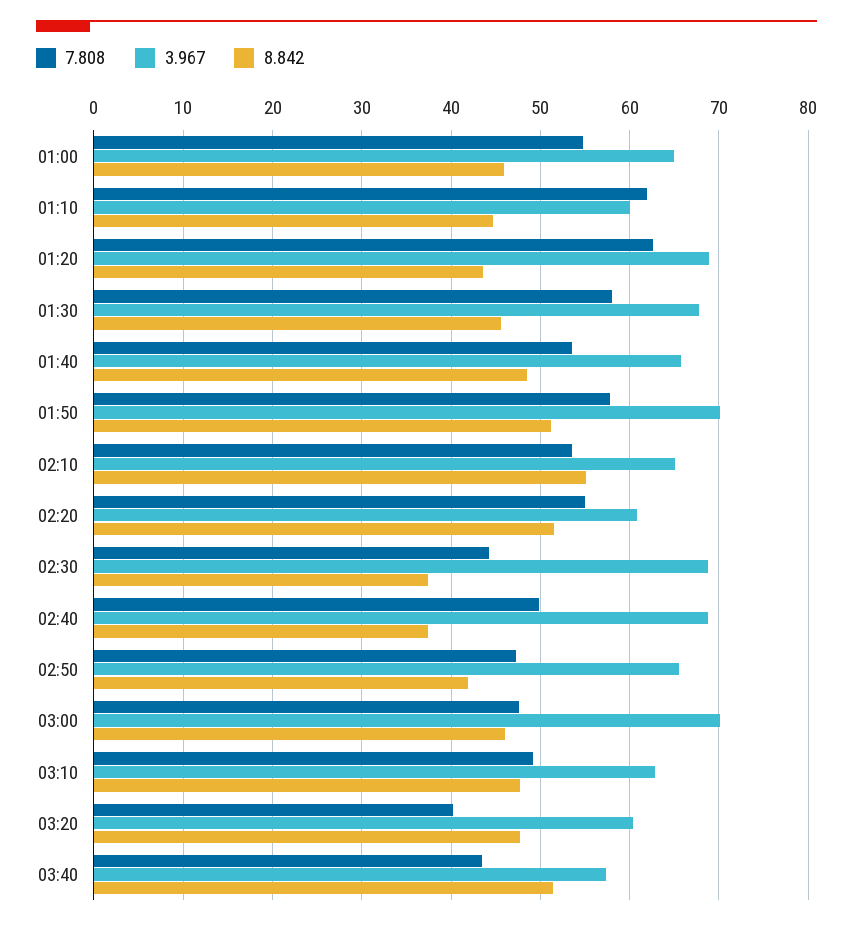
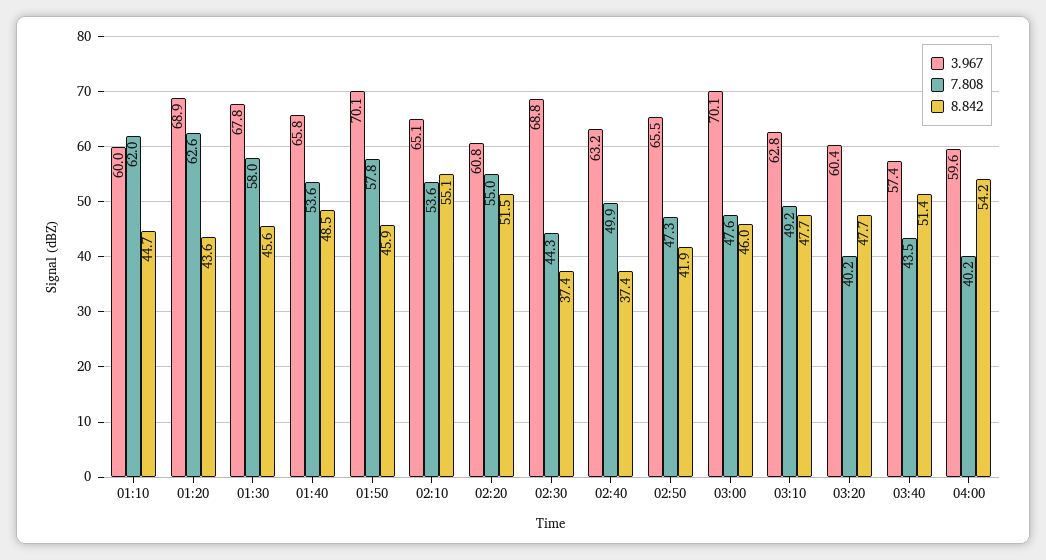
7.808, 01:00: 55 -> none
3.967, 01:00: 65 -> none
8.842, 01:00: 46 -> none
8.842, 01:50: 51 -> 45.9
3.967, 02:40: 69 -> 63.2
3.967, 04:00: none -> 59.6
7.808, 04:00: none -> 40.2
8.842, 04:00: none -> 54.2

